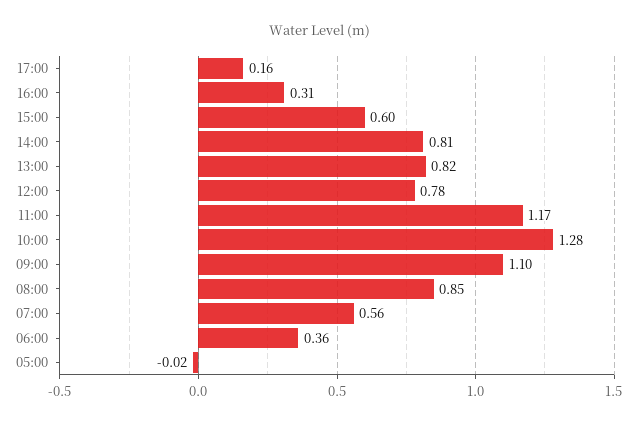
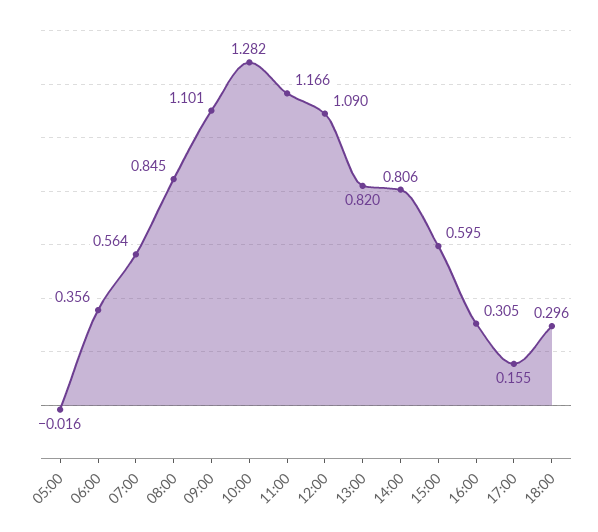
12:00: 0.78 -> 1.09
18:00: none -> 0.296

